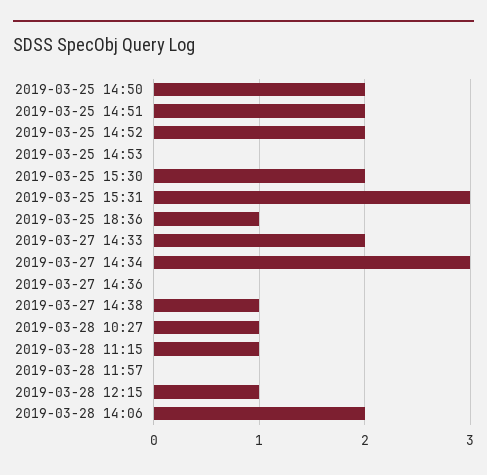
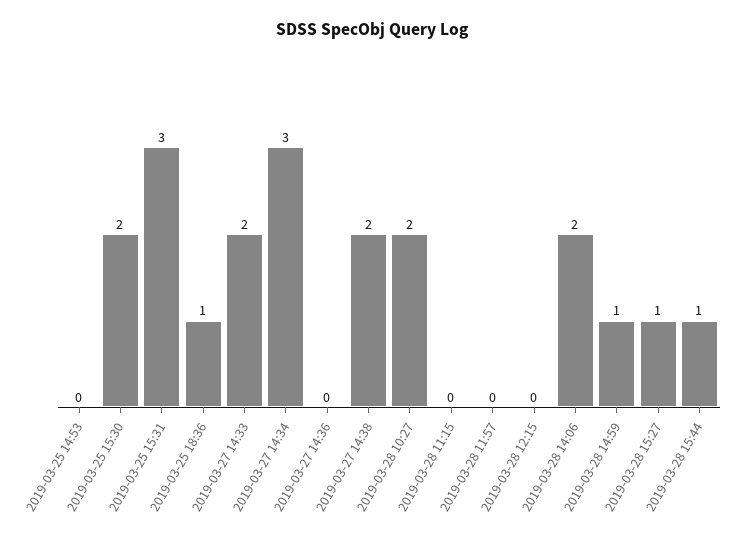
2019-03-25 14:50: 2 -> none
2019-03-25 14:51: 2 -> none
2019-03-25 14:52: 2 -> none
2019-03-27 14:38: 1 -> 2
2019-03-28 10:27: 1 -> 2
2019-03-28 11:15: 1 -> 0
2019-03-28 12:15: 1 -> 0
2019-03-28 14:59: none -> 1
2019-03-28 15:27: none -> 1
2019-03-28 15:44: none -> 1

